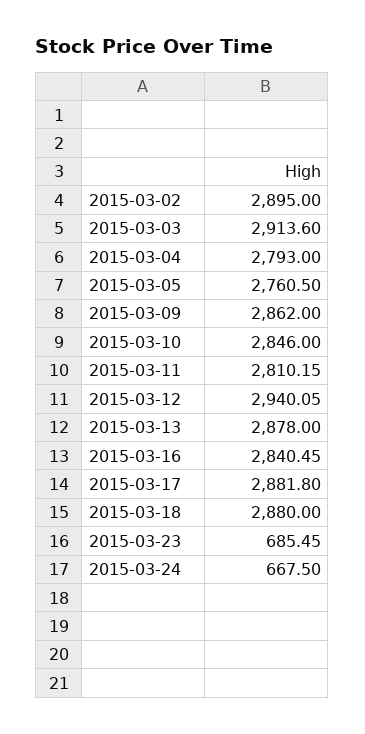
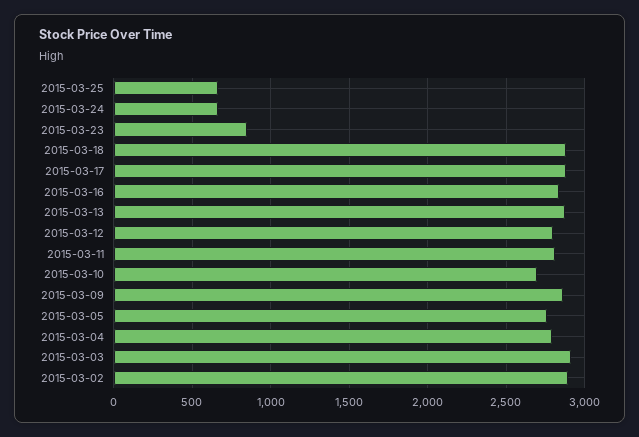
2015-03-10: 2846 -> 2700
2015-03-12: 2940.05 -> 2800
2015-03-23: 685.45 -> 850
2015-03-25: none -> 650

